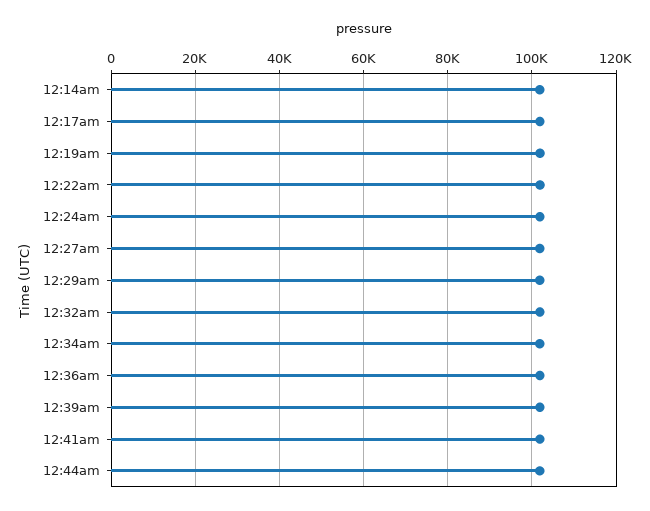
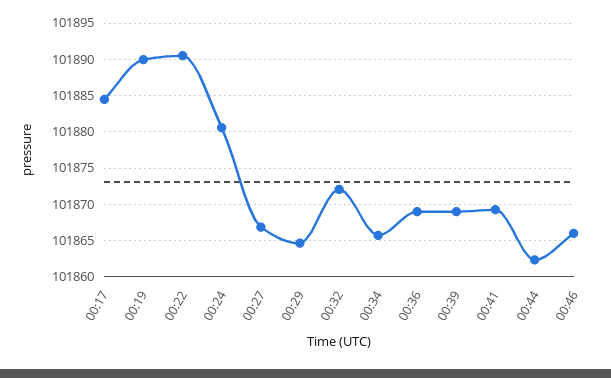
12:14am: 102000 -> none
00:46: none -> 101866

